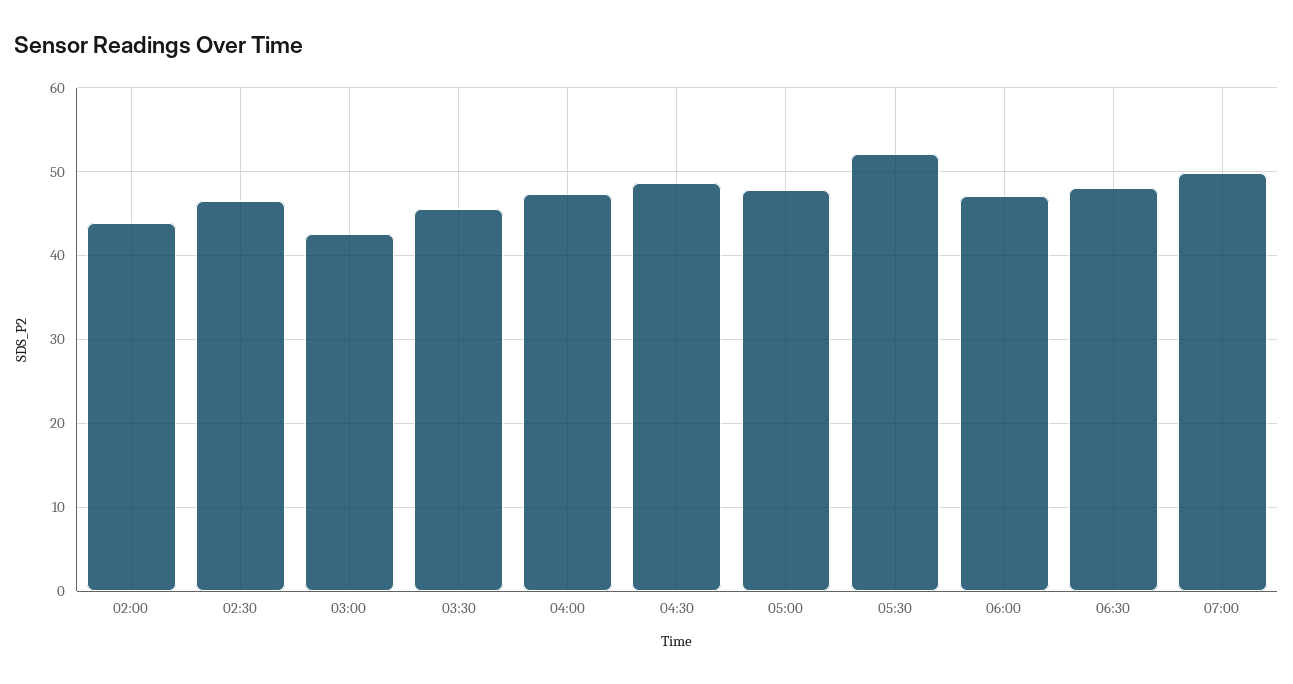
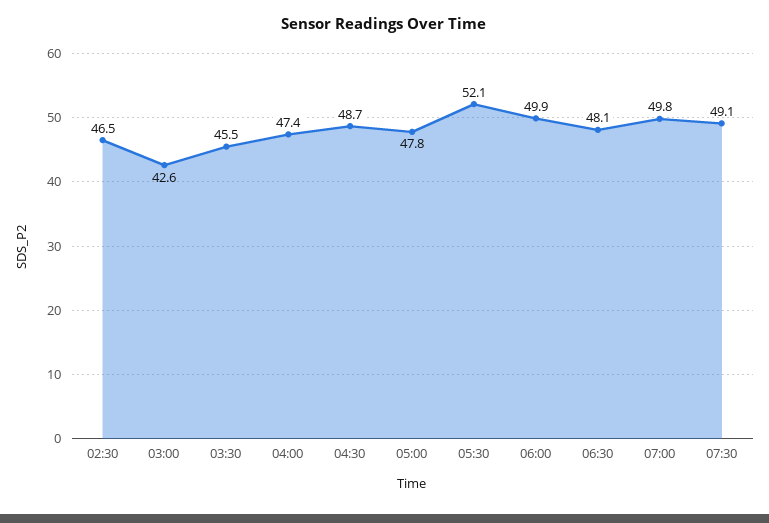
02:00: 44 -> none
06:00: 47 -> 49.9
07:30: none -> 49.1

